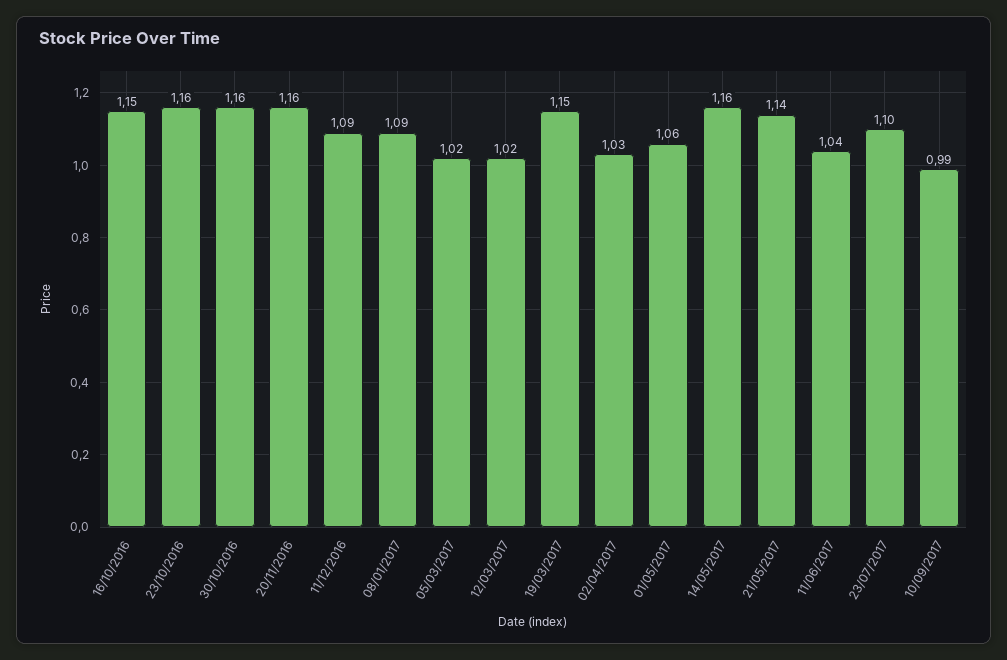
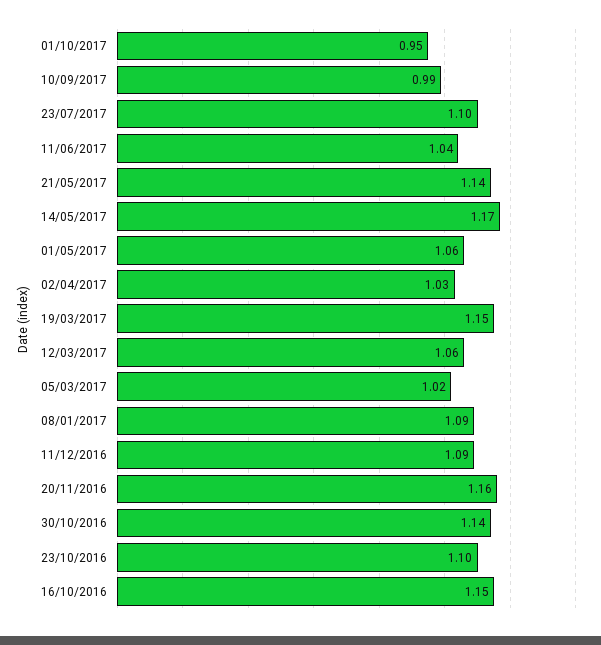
23/10/2016: 1.16 -> 1.1
30/10/2016: 1.16 -> 1.14
12/03/2017: 1.02 -> 1.06
14/05/2017: 1.16 -> 1.17
01/10/2017: none -> 0.95

